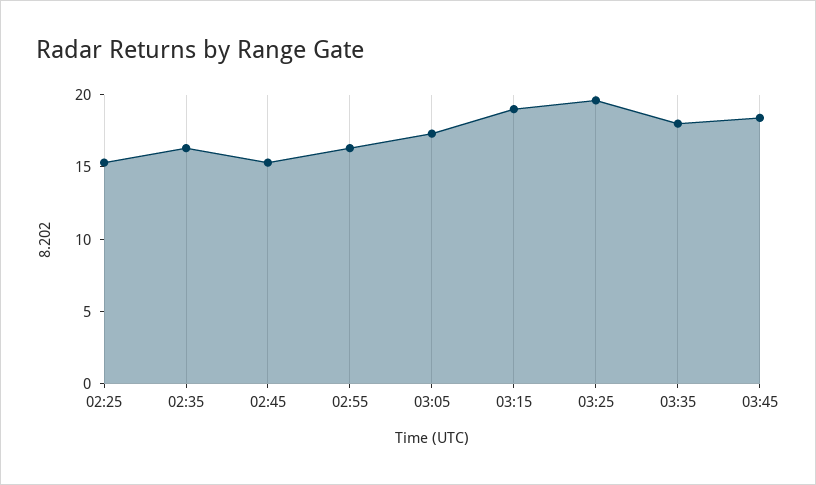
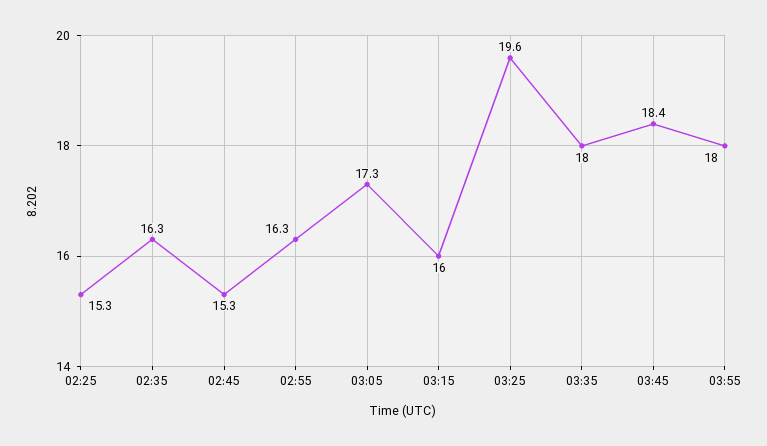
03:15: 19 -> 16
03:55: none -> 18

